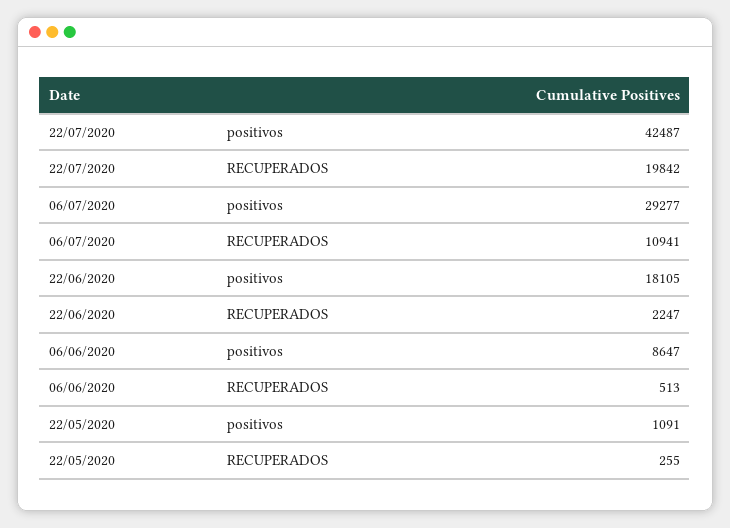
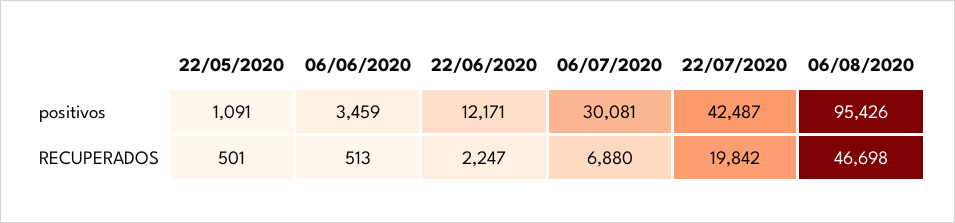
06/07/2020, positivos: 29277 -> 30081
06/07/2020, RECUPERADOS: 10941 -> 6880
22/06/2020, positivos: 18105 -> 12171
06/06/2020, positivos: 8647 -> 3459
22/05/2020, RECUPERADOS: 255 -> 501
06/08/2020, positivos: none -> 95426
06/08/2020, RECUPERADOS: none -> 46698

